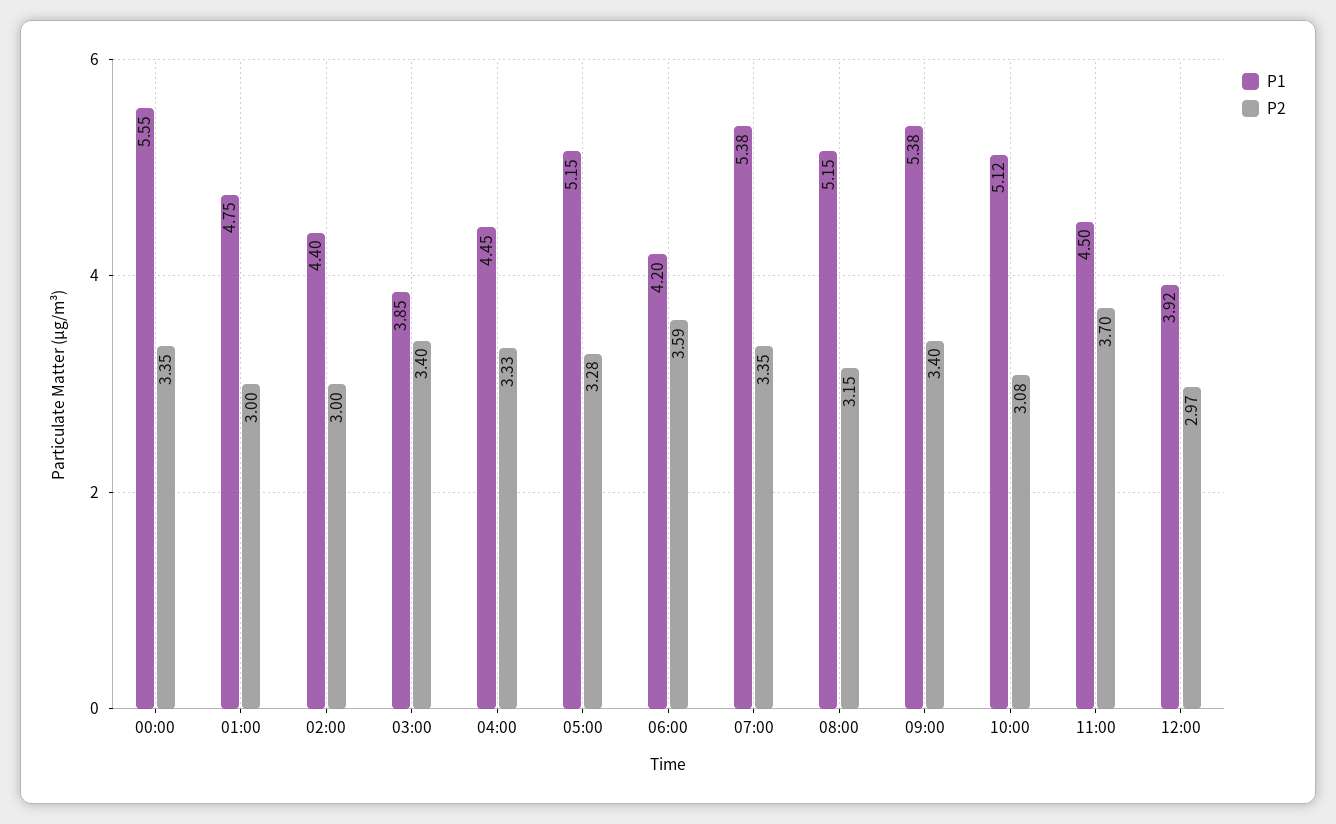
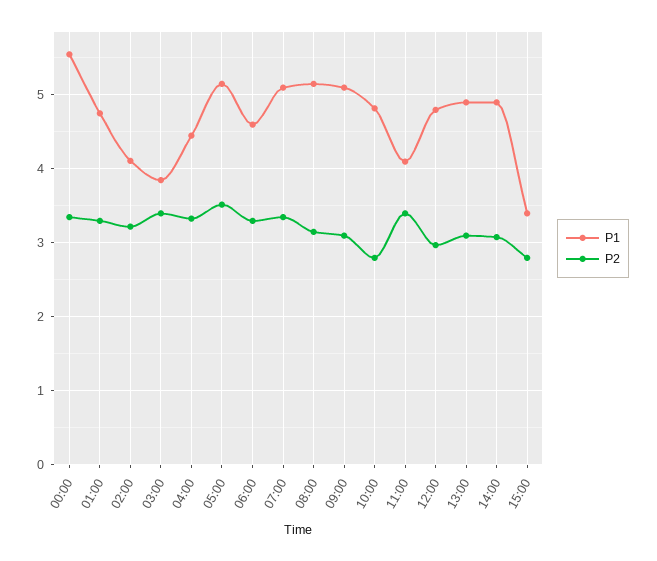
P2, 01:00: 3 -> 3.3
P1, 02:00: 4.4 -> 4.1
P2, 02:00: 3 -> 3.2
P2, 05:00: 3.28 -> 3.5
P1, 06:00: 4.2 -> 4.6
P2, 06:00: 3.59 -> 3.3
P1, 07:00: 5.38 -> 5.1
P1, 09:00: 5.38 -> 5.1
P2, 09:00: 3.4 -> 3.1
P1, 10:00: 5.12 -> 4.8
P2, 10:00: 3.08 -> 2.8
P1, 11:00: 4.5 -> 4.1
P2, 11:00: 3.7 -> 3.4
P1, 12:00: 3.92 -> 4.8
P1, 13:00: none -> 4.9
P2, 13:00: none -> 3.1
P1, 14:00: none -> 4.9
P2, 14:00: none -> 3.1
P1, 15:00: none -> 3.4
P2, 15:00: none -> 2.8

